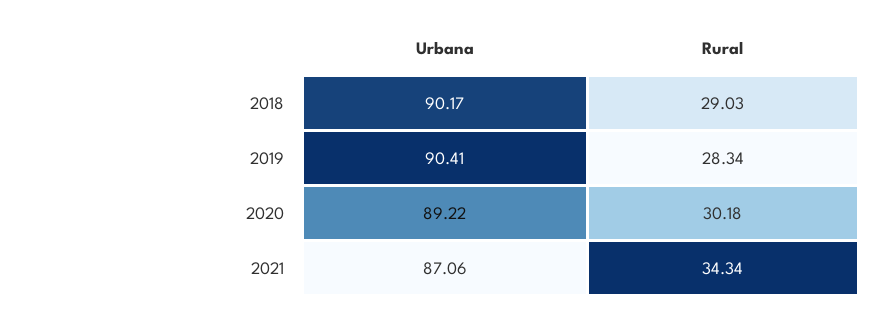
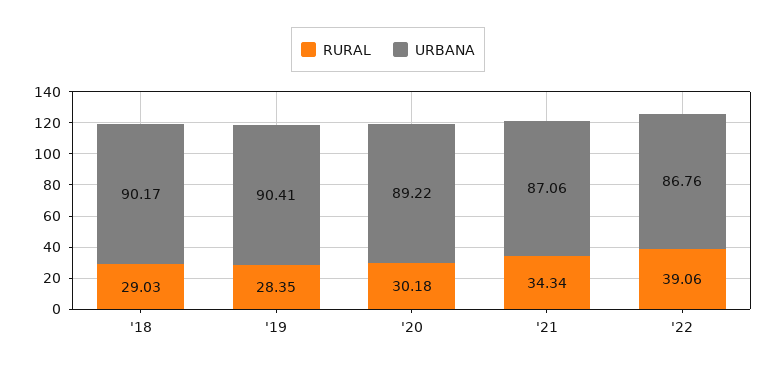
Rural, 2019: 28.34 -> 28.35
Rural, '22: none -> 39.06
Urbana, '22: none -> 86.76

